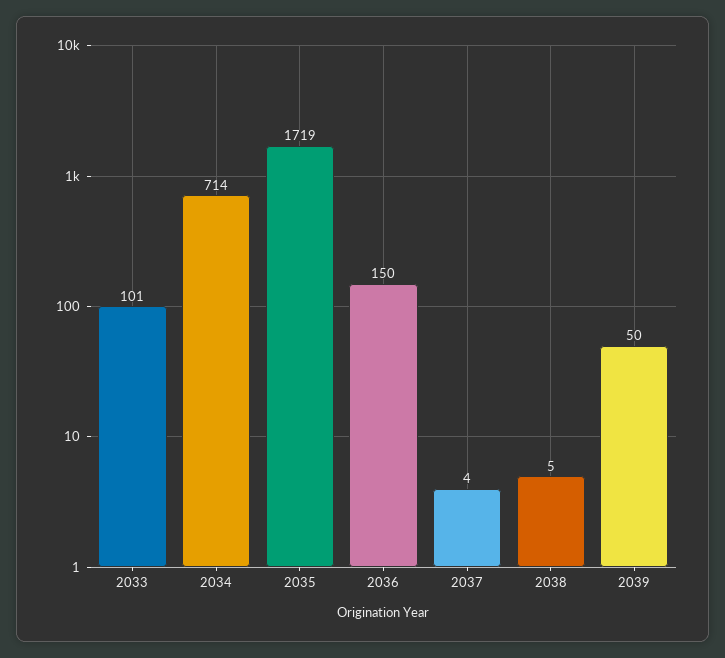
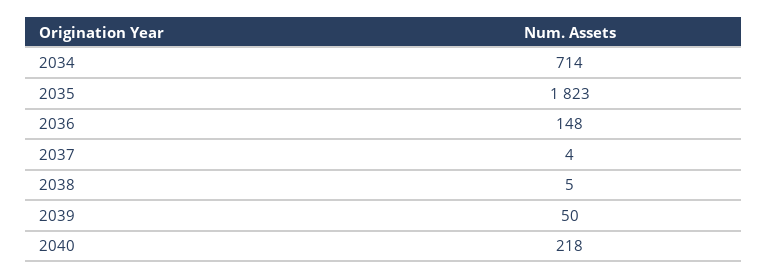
2033: 101 -> none
2035: 1719 -> 1823
2036: 150 -> 148
2040: none -> 218

